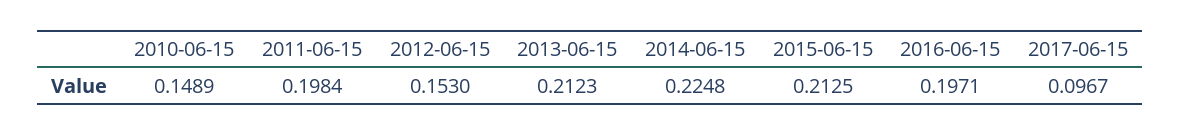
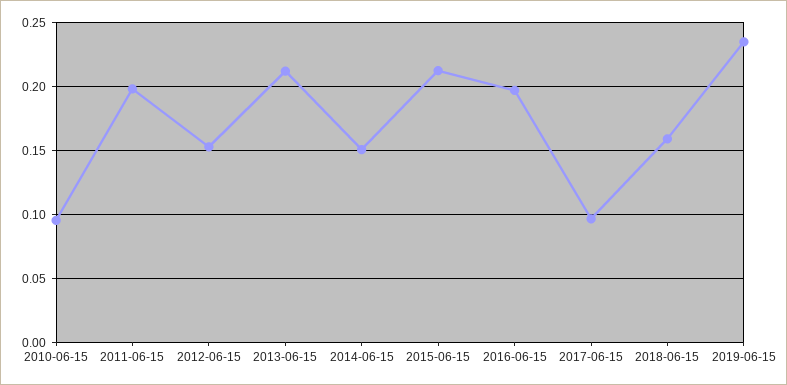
2010-06-15: 0.1489 -> 0.095
2014-06-15: 0.2248 -> 0.15
2018-06-15: none -> 0.16
2019-06-15: none -> 0.235

